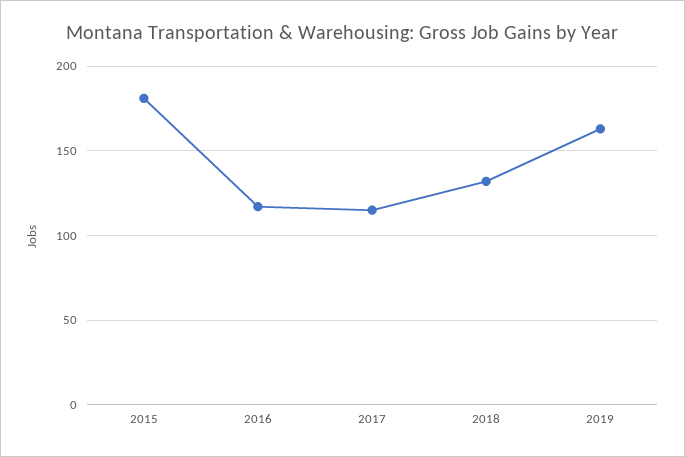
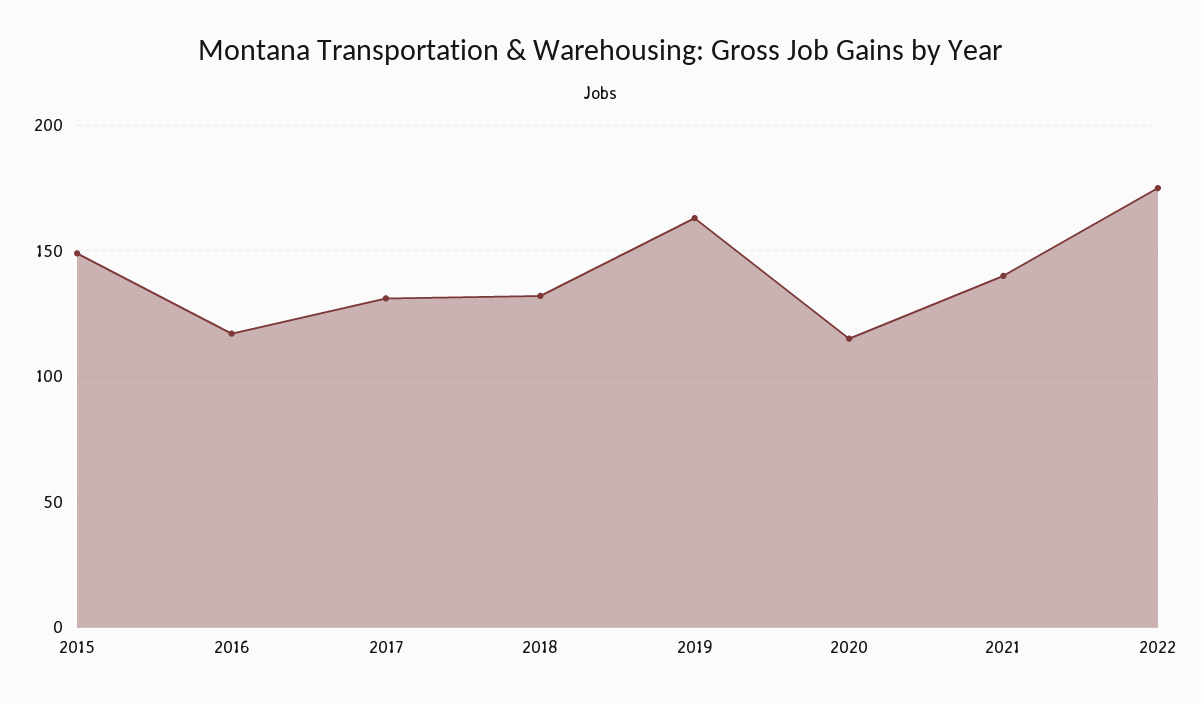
2015: 180 -> 150
2017: 115 -> 130
2020: none -> 115
2021: none -> 140
2022: none -> 175

